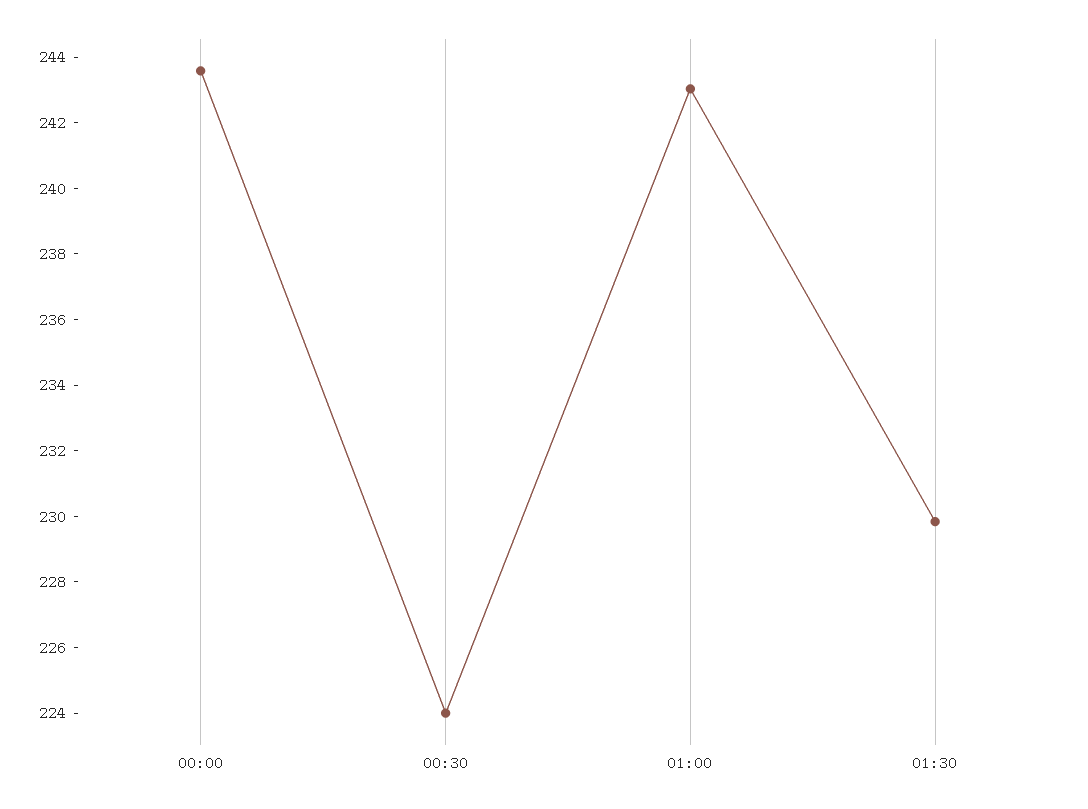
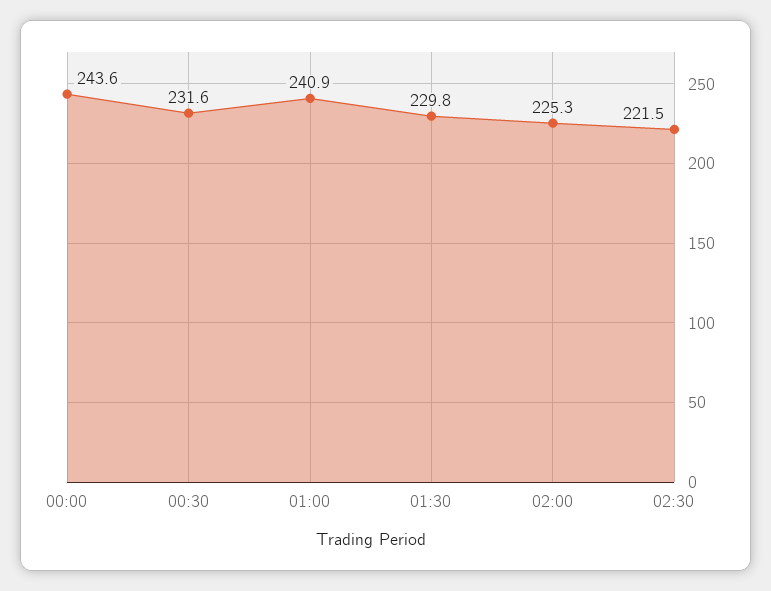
00:30: 224 -> 231.6
01:00: 243 -> 240.9
02:00: none -> 225.3
02:30: none -> 221.5

